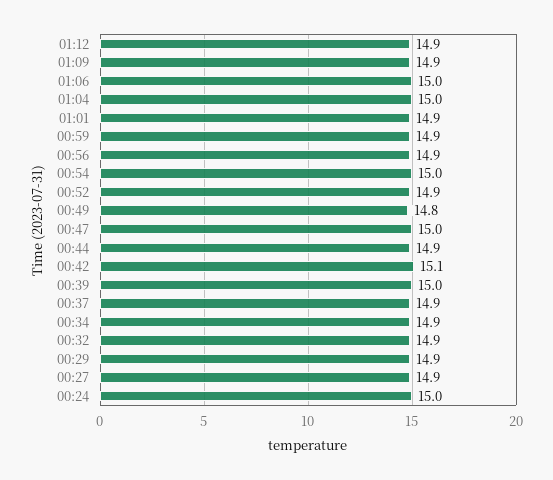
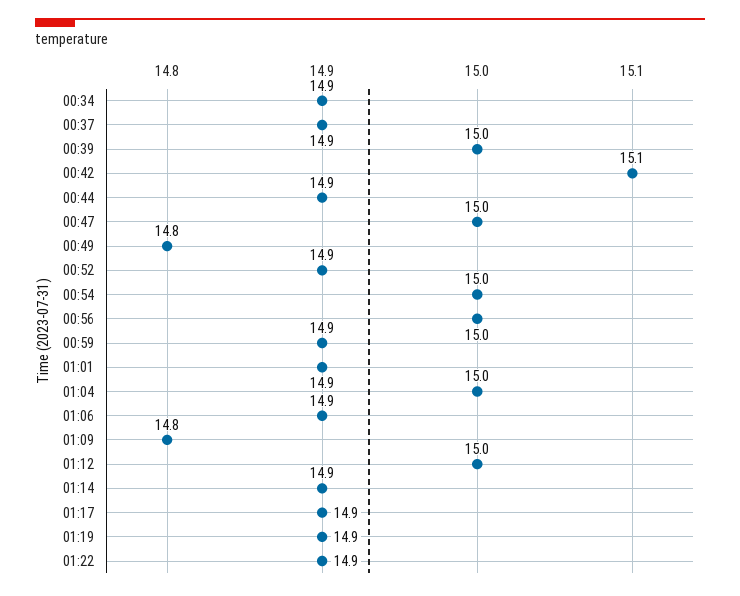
01:12: 14.9 -> 15
01:09: 14.9 -> 14.8
01:06: 15 -> 14.9
00:56: 14.9 -> 15
00:32: 14.9 -> none
00:29: 14.9 -> none
00:27: 14.9 -> none
00:24: 15 -> none
01:14: none -> 14.9
01:17: none -> 14.9
01:19: none -> 14.9
01:22: none -> 14.9

